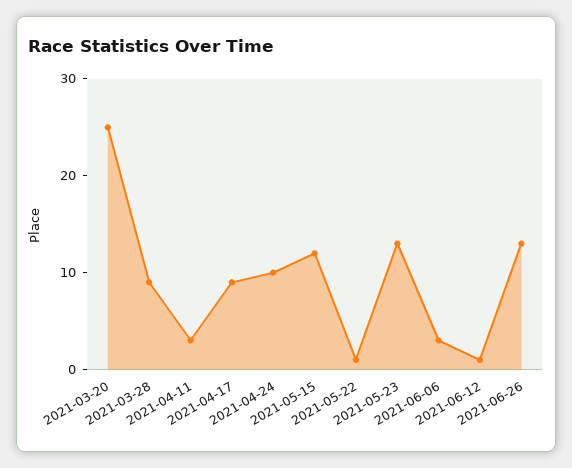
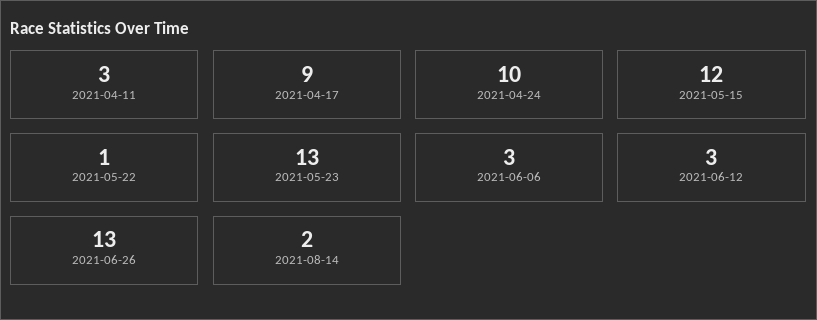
2021-03-20: 25 -> none
2021-03-28: 9 -> none
2021-06-12: 1 -> 3
2021-08-14: none -> 2

